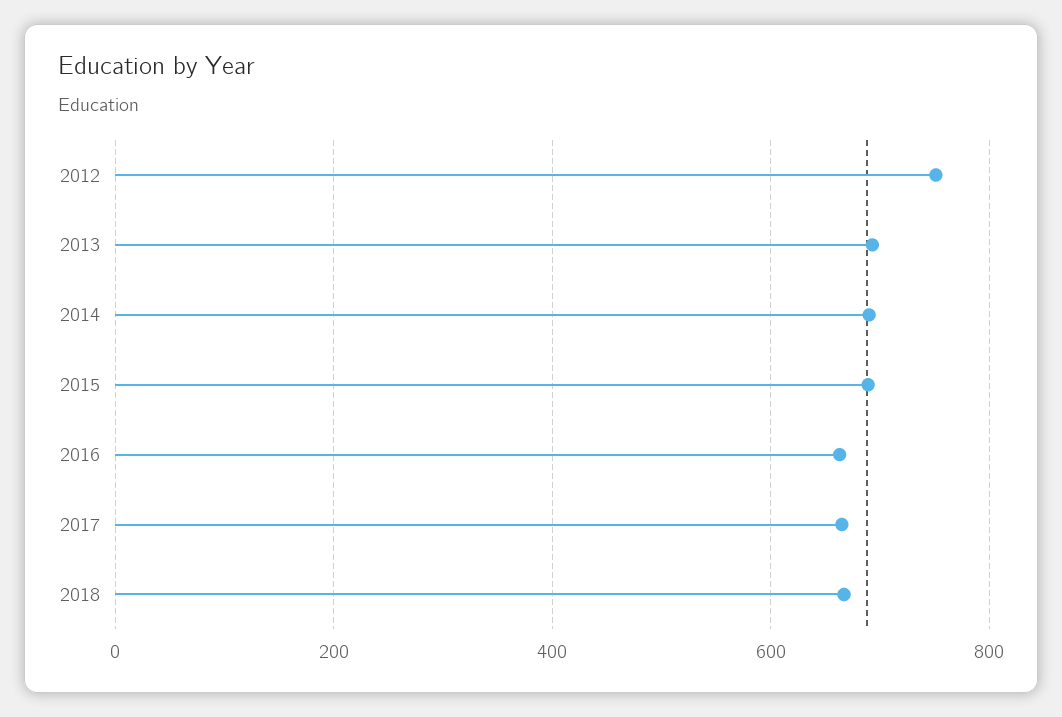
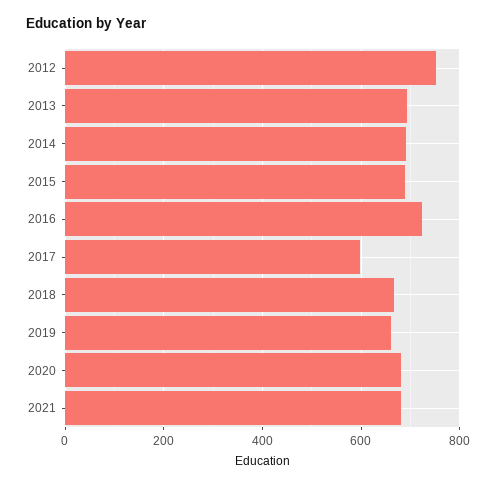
2016: 660 -> 720
2017: 660 -> 600
2019: none -> 660
2020: none -> 680
2021: none -> 680

